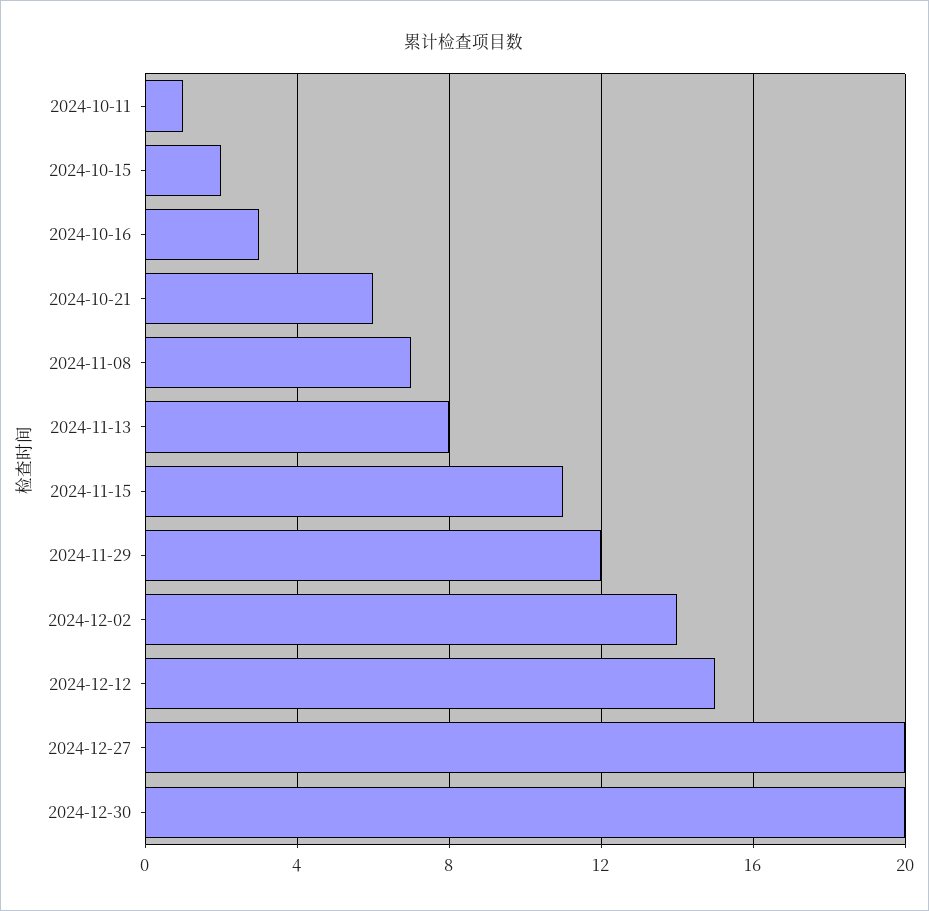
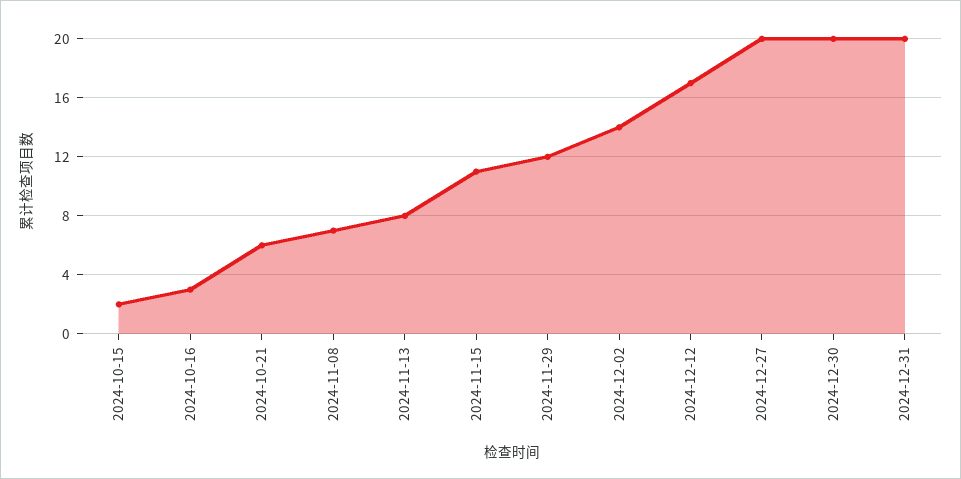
2024-10-11: 1 -> none
2024-12-12: 15 -> 17
2024-12-31: none -> 20

